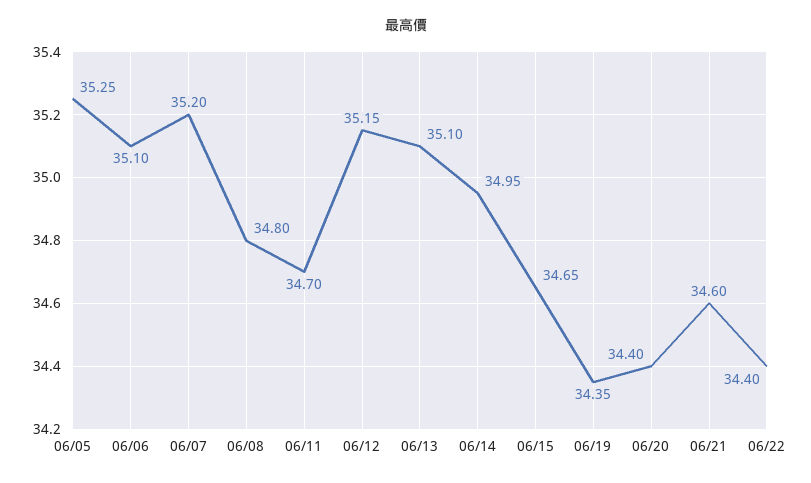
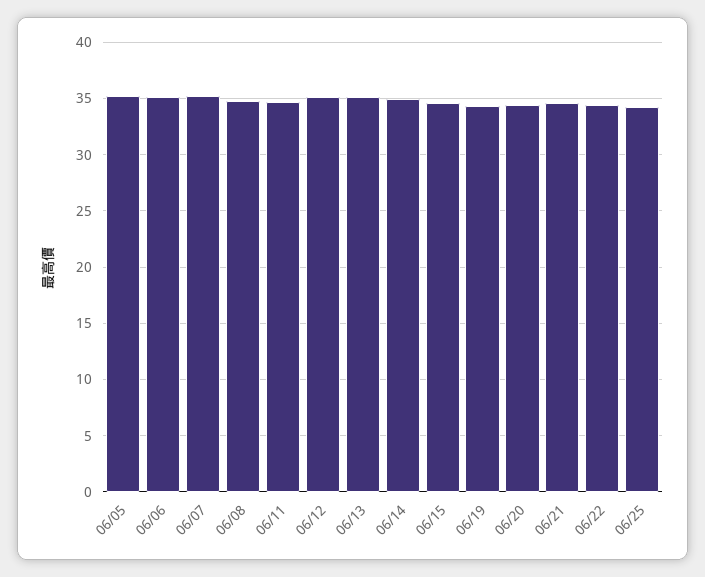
06/25: none -> 34

